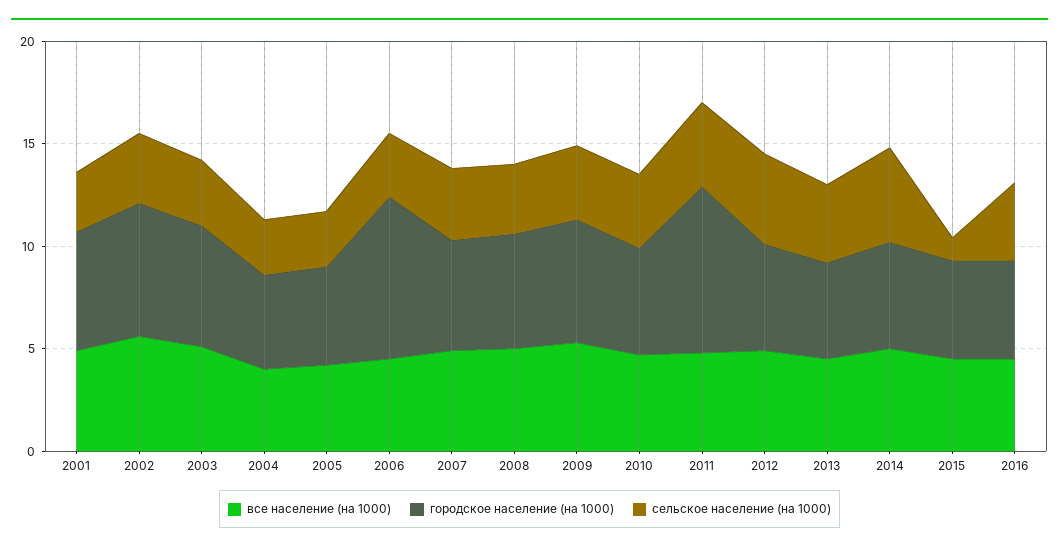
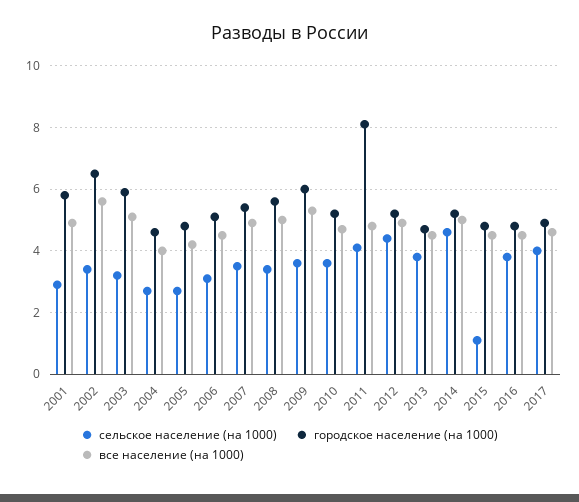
городское население (на 1000), 2006: 8 -> 5
сельское население (на 1000), 2017: none -> 4
городское население (на 1000), 2017: none -> 5
все население (на 1000), 2017: none -> 4.5

